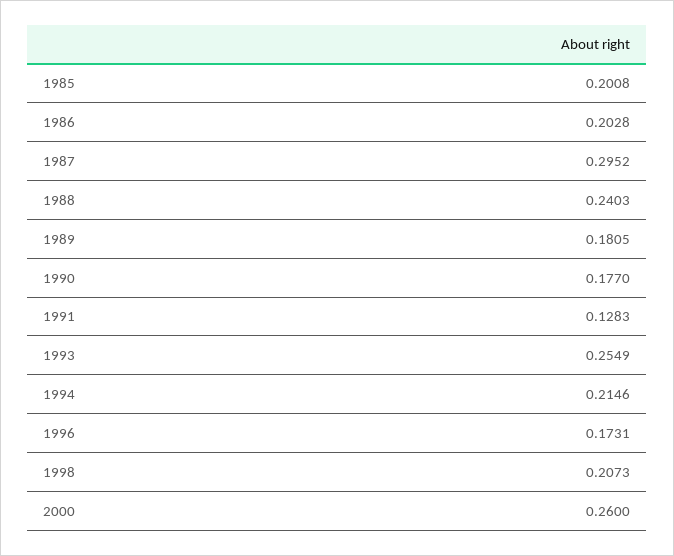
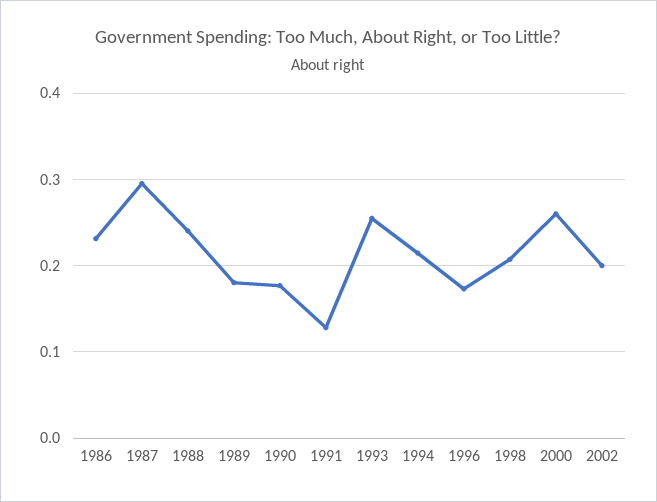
1985: 0.2008 -> none
1986: 0.2028 -> 0.23
2002: none -> 0.2

